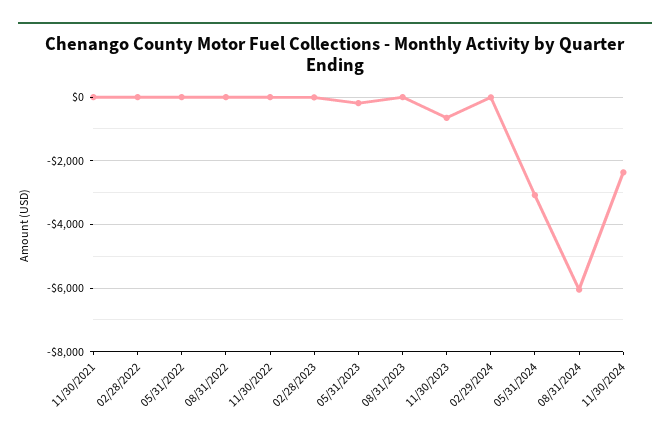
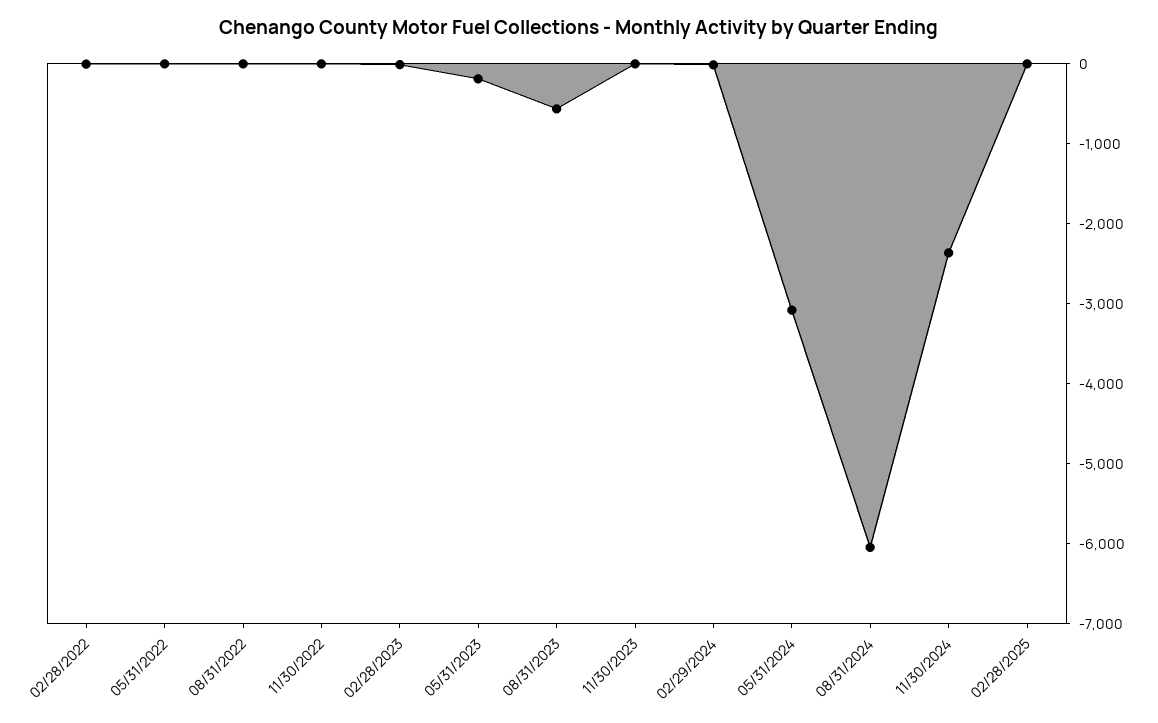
11/30/2021: 0 -> none
08/31/2023: 0 -> -600
11/30/2023: -600 -> 0
02/28/2025: none -> 0

